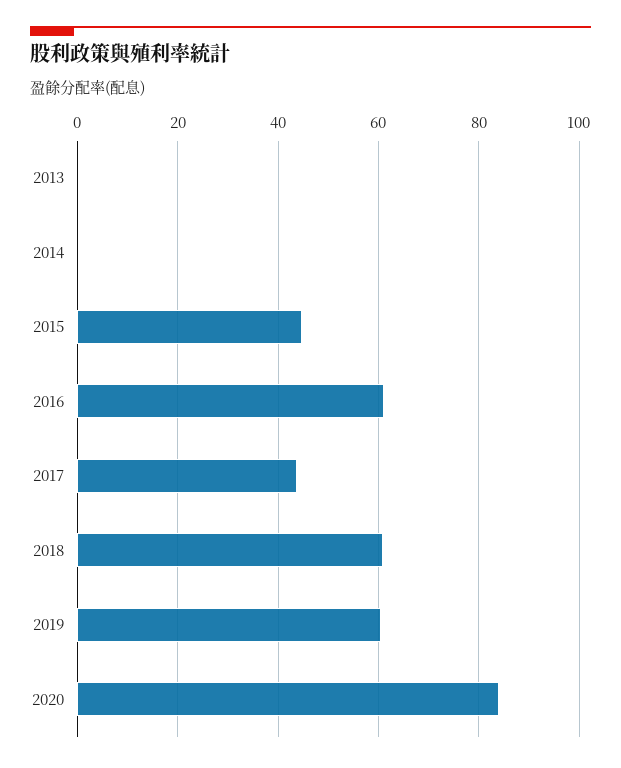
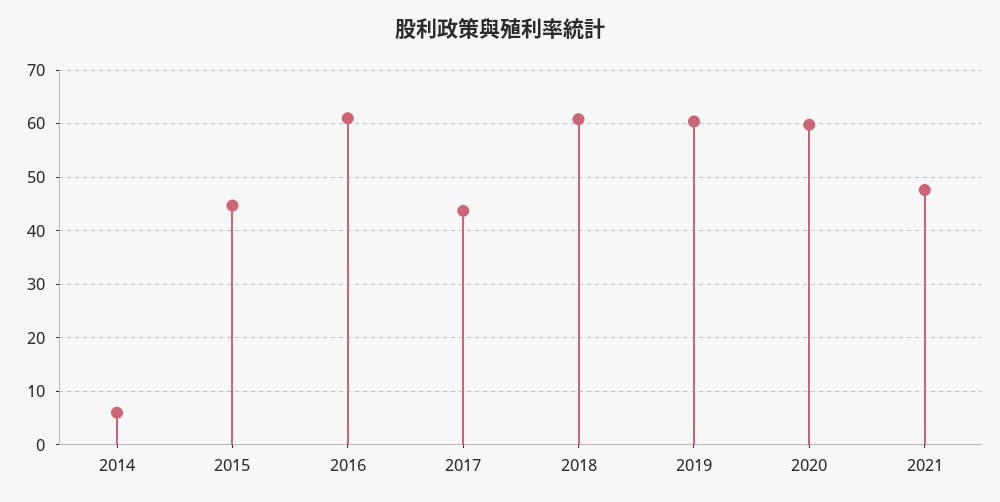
2013: 0 -> none
2014: 0 -> 6
2020: 84 -> 60
2021: none -> 48

